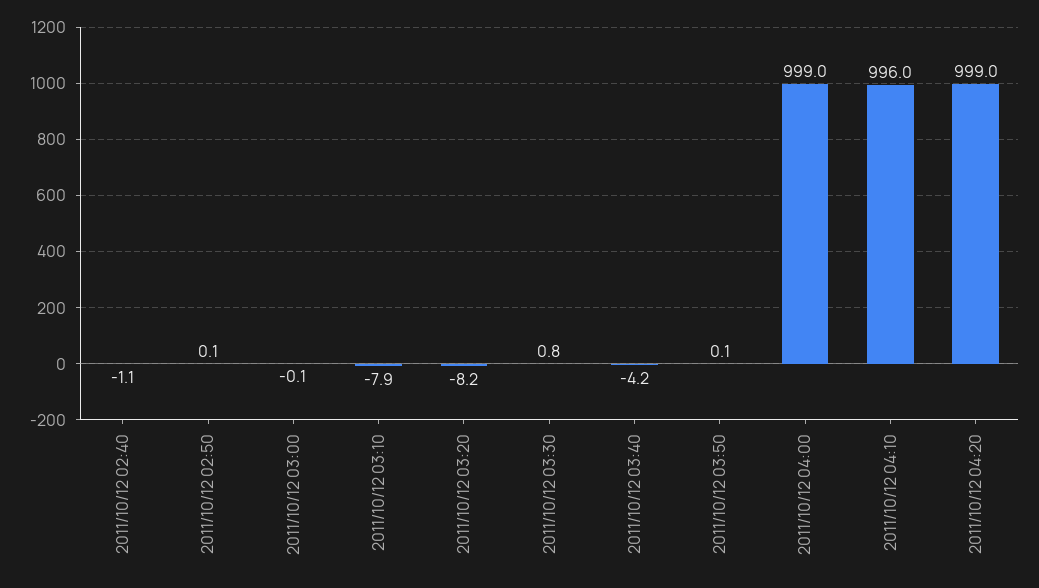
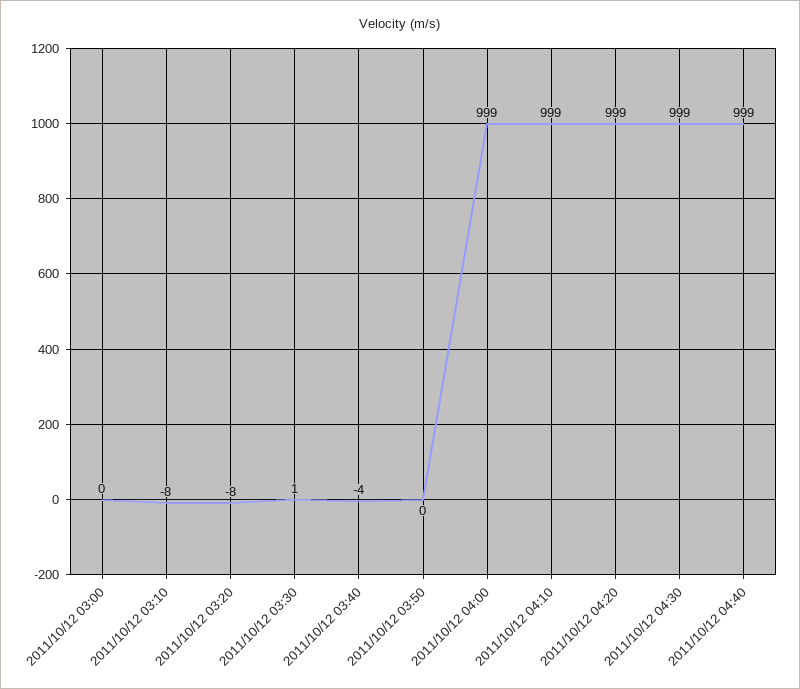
2011/10/12 02:40: -1.1 -> none
2011/10/12 02:50: 0.1 -> none
2011/10/12 04:10: 996 -> 999
2011/10/12 04:30: none -> 999
2011/10/12 04:40: none -> 999

